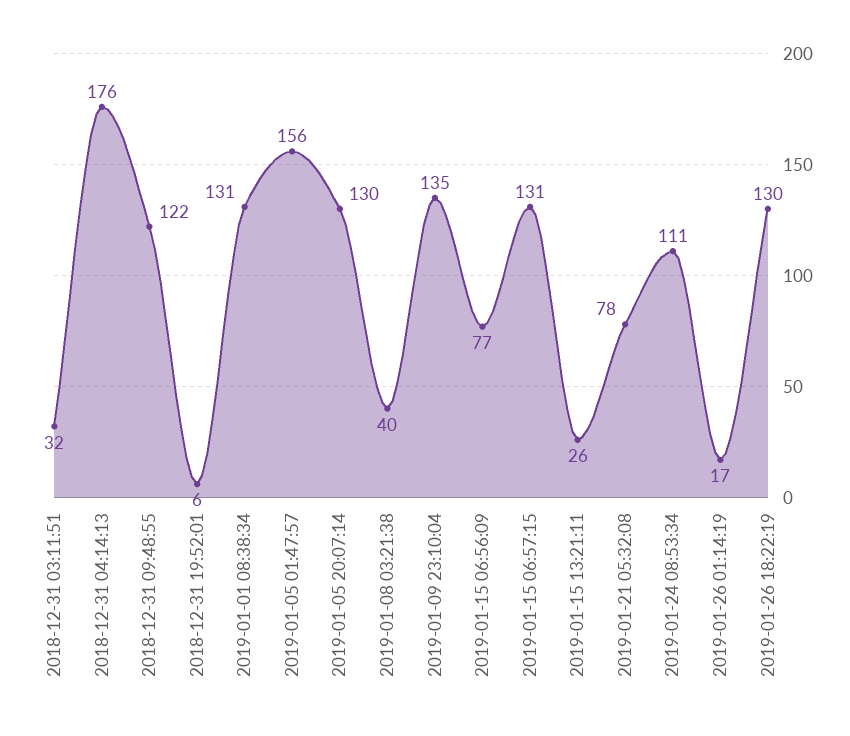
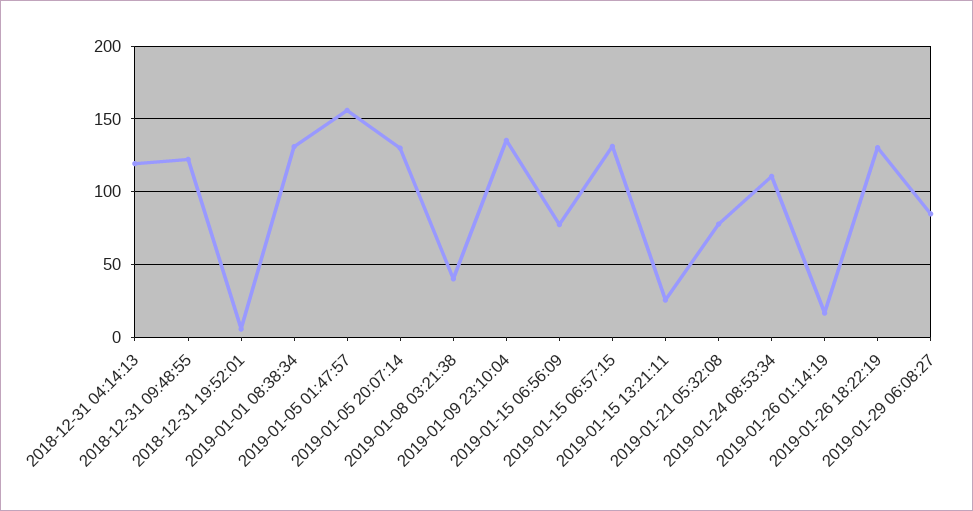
2018-12-31 03:11:51: 32 -> none
2018-12-31 04:14:13: 176 -> 120
2019-01-29 06:08:27: none -> 85

